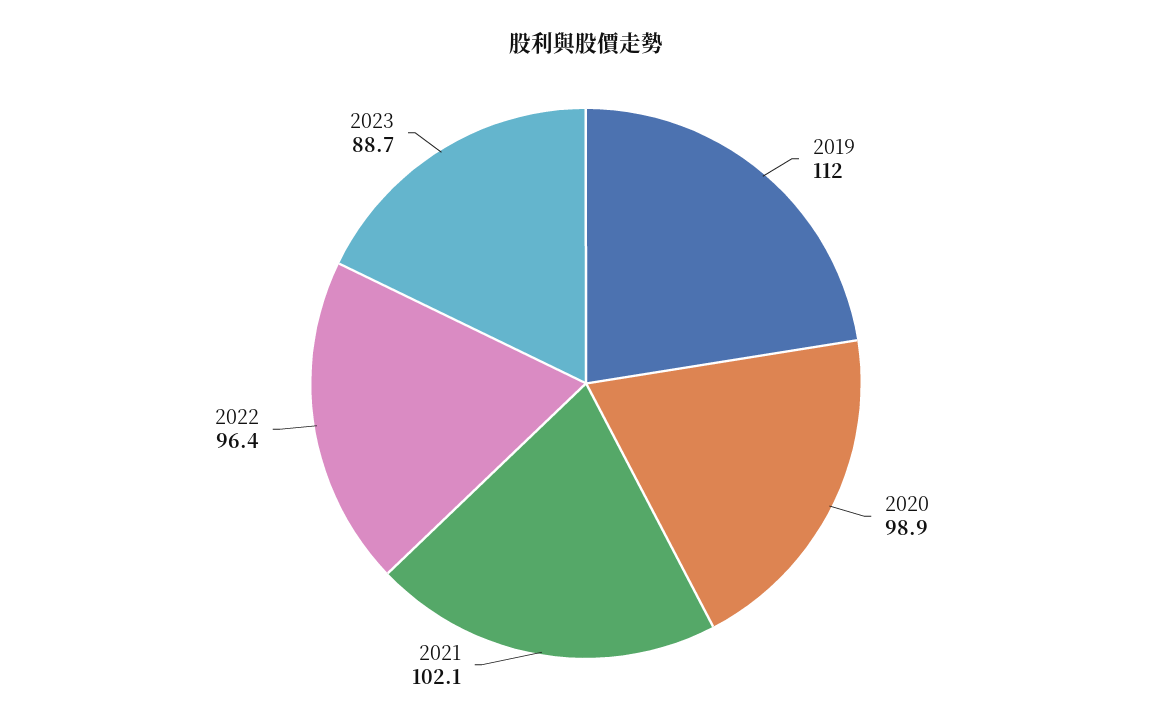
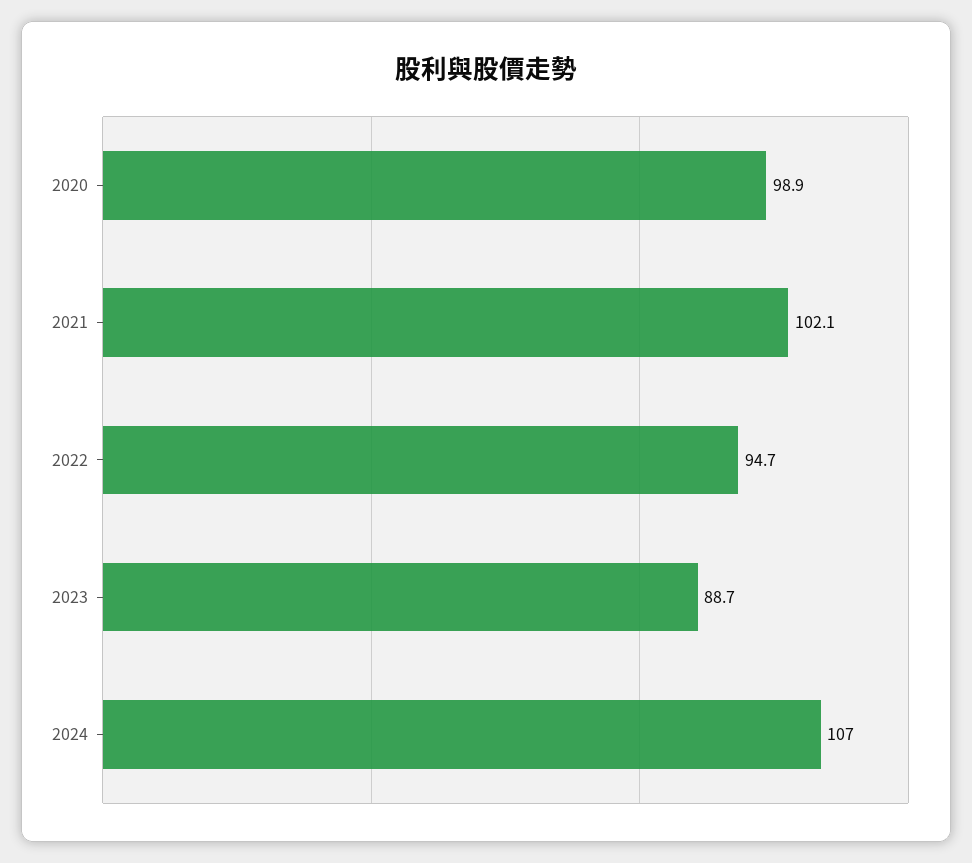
2019: 112 -> none
2022: 96.4 -> 94.7
2024: none -> 107

